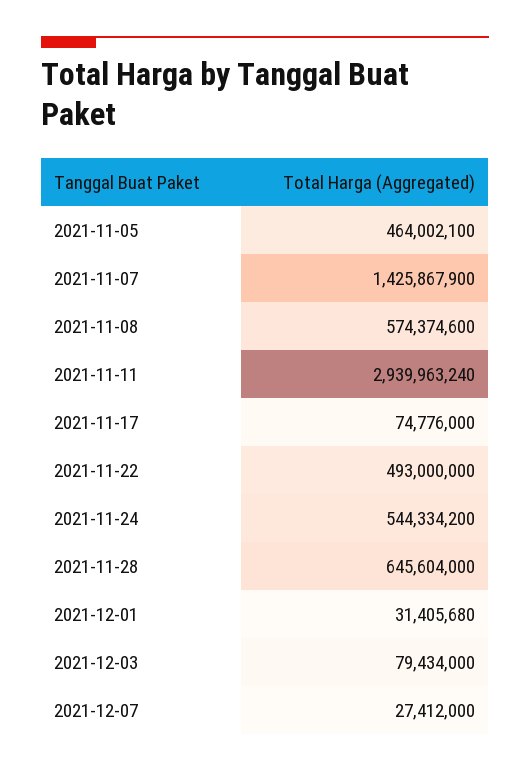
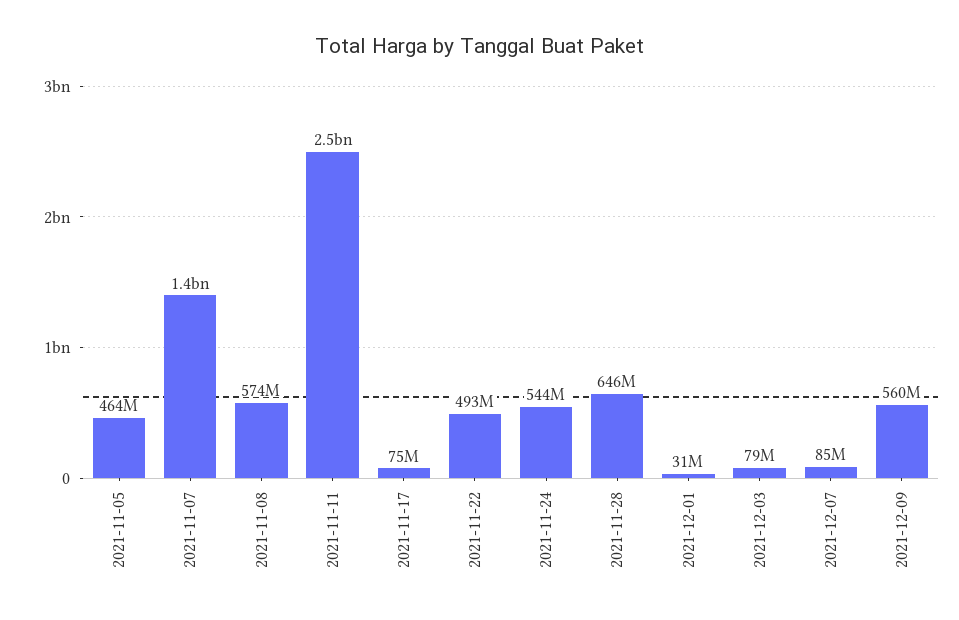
2021-11-11: 2939963240 -> 2500000000
2021-12-07: 27412000 -> 85000000
2021-12-09: none -> 560000000

